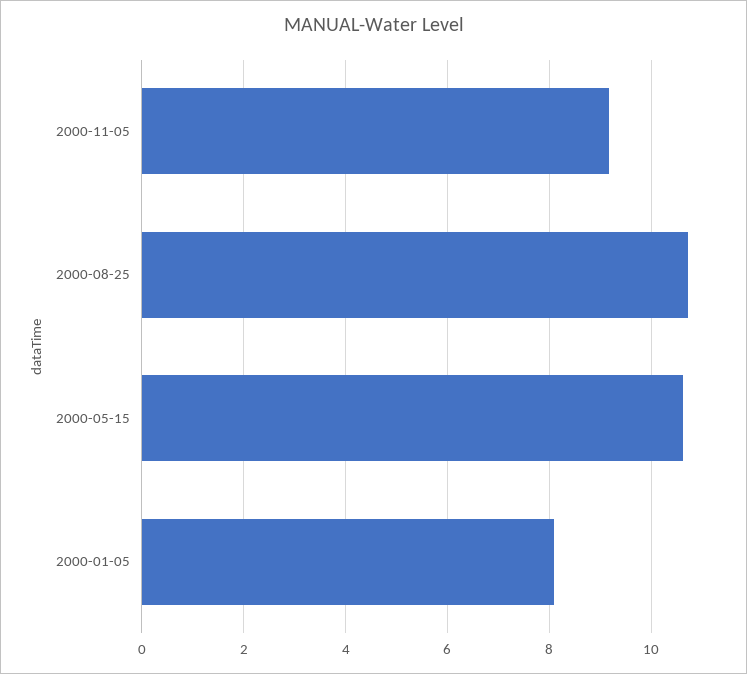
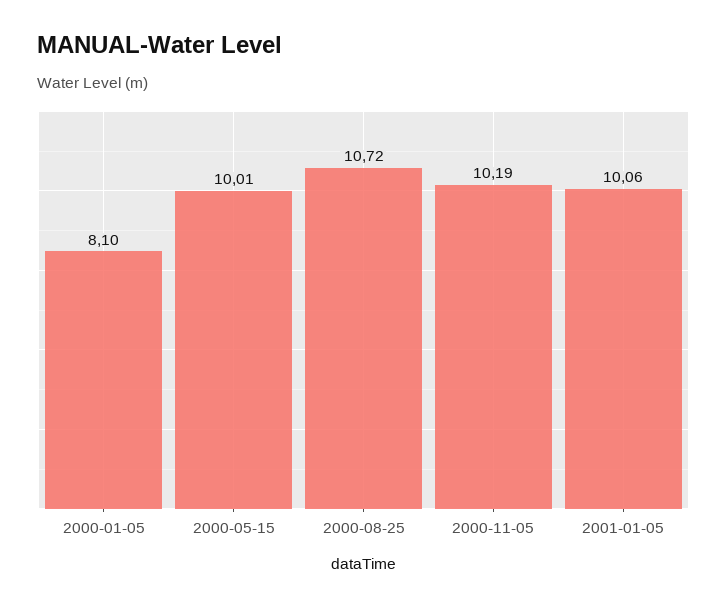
2000-11-05: 9.2 -> 10.19
2000-05-15: 10.6 -> 10.01
2001-01-05: none -> 10.06

